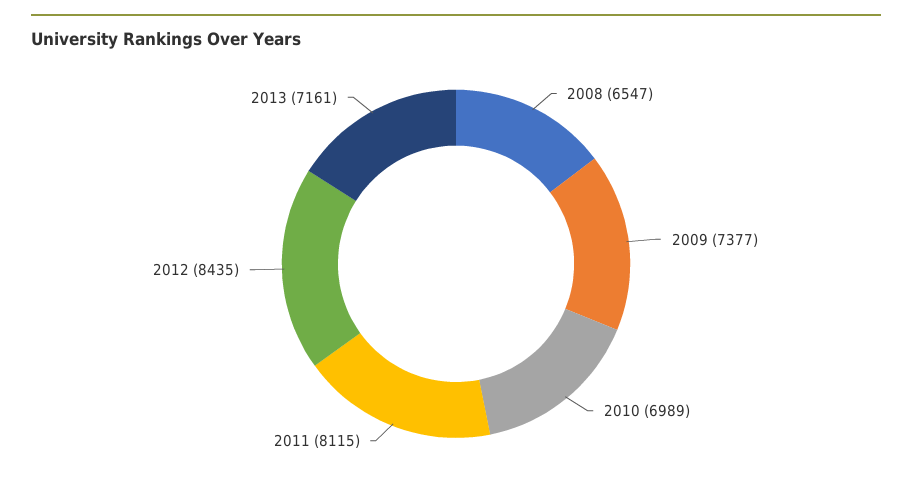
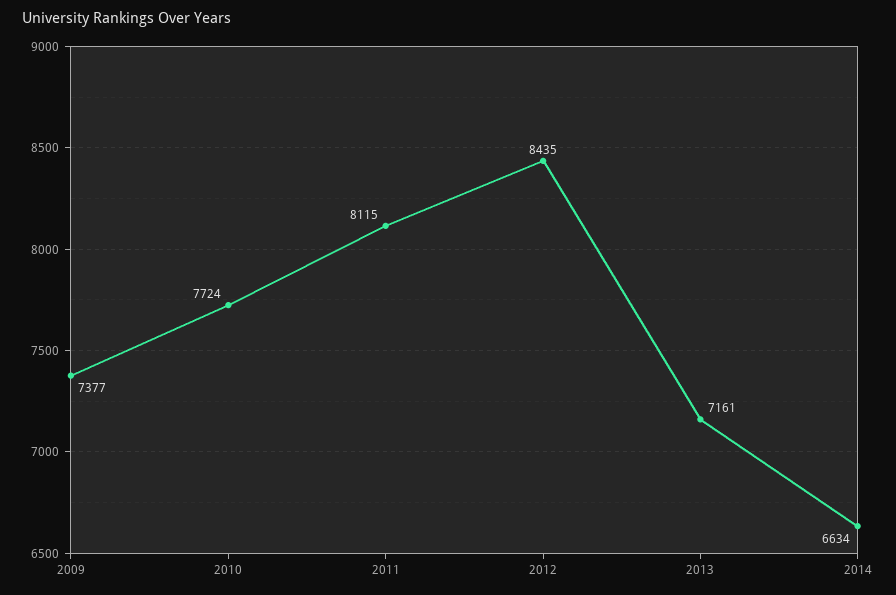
2008: 6547 -> none
2010: 6989 -> 7724
2014: none -> 6634

